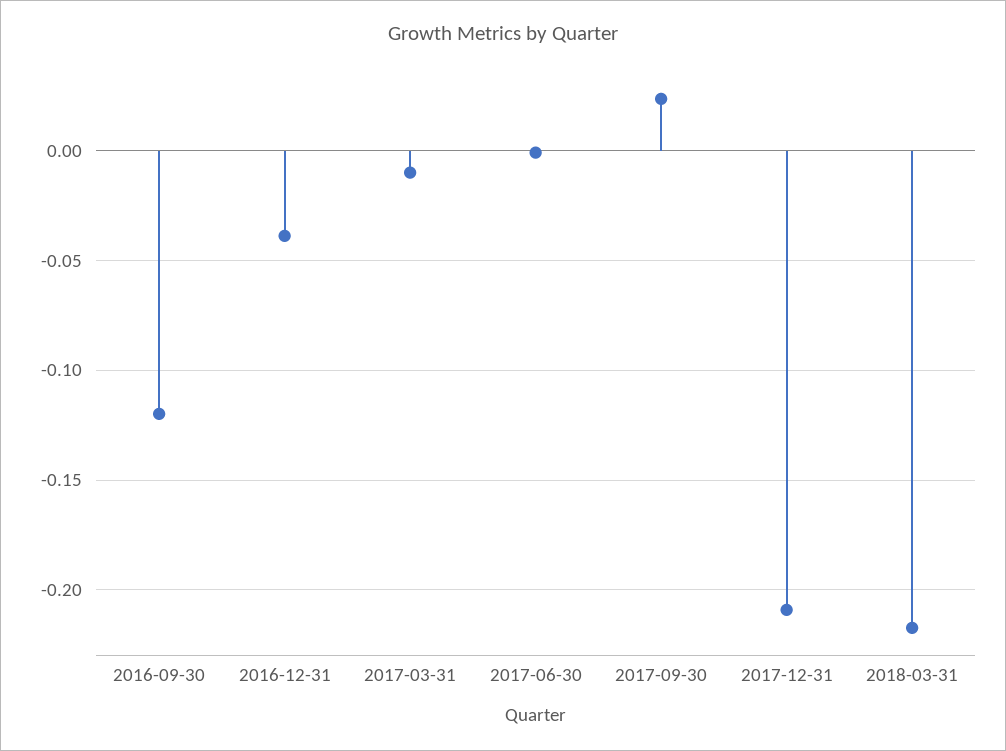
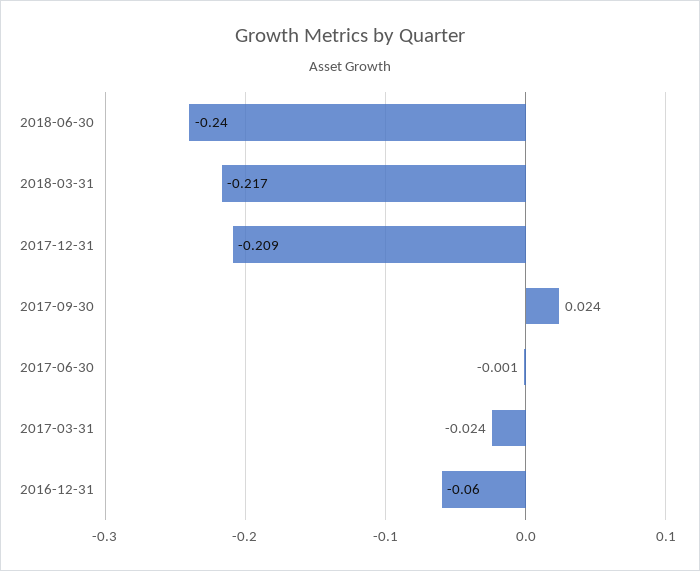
2016-09-30: -0.12 -> none
2016-12-31: -0.04 -> -0.06
2017-03-31: -0.01 -> -0.024
2018-06-30: none -> -0.24

